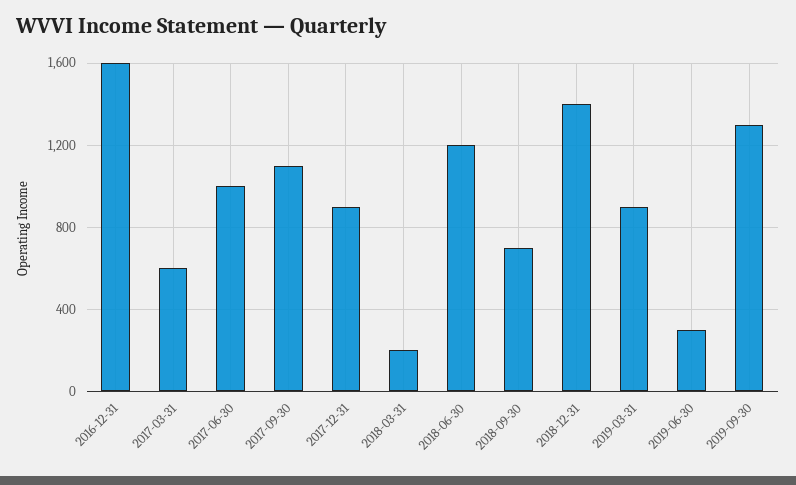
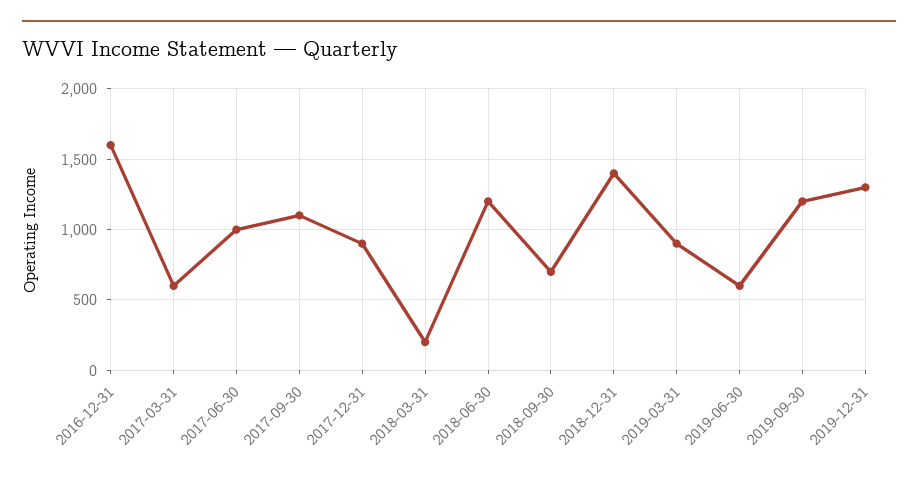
2019-06-30: 300 -> 600
2019-09-30: 1300 -> 1200
2019-12-31: none -> 1300

